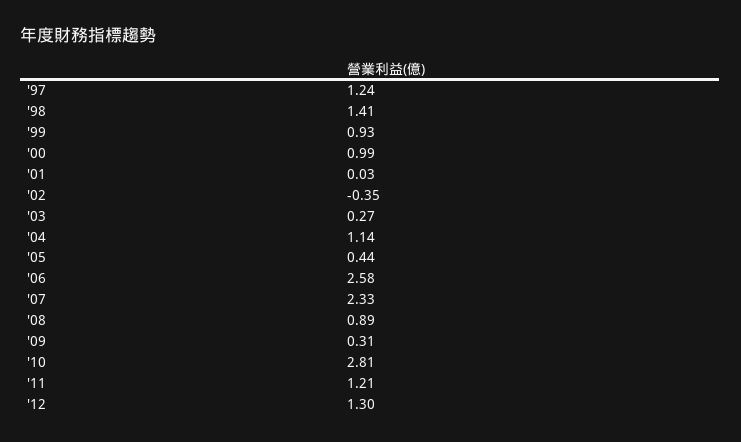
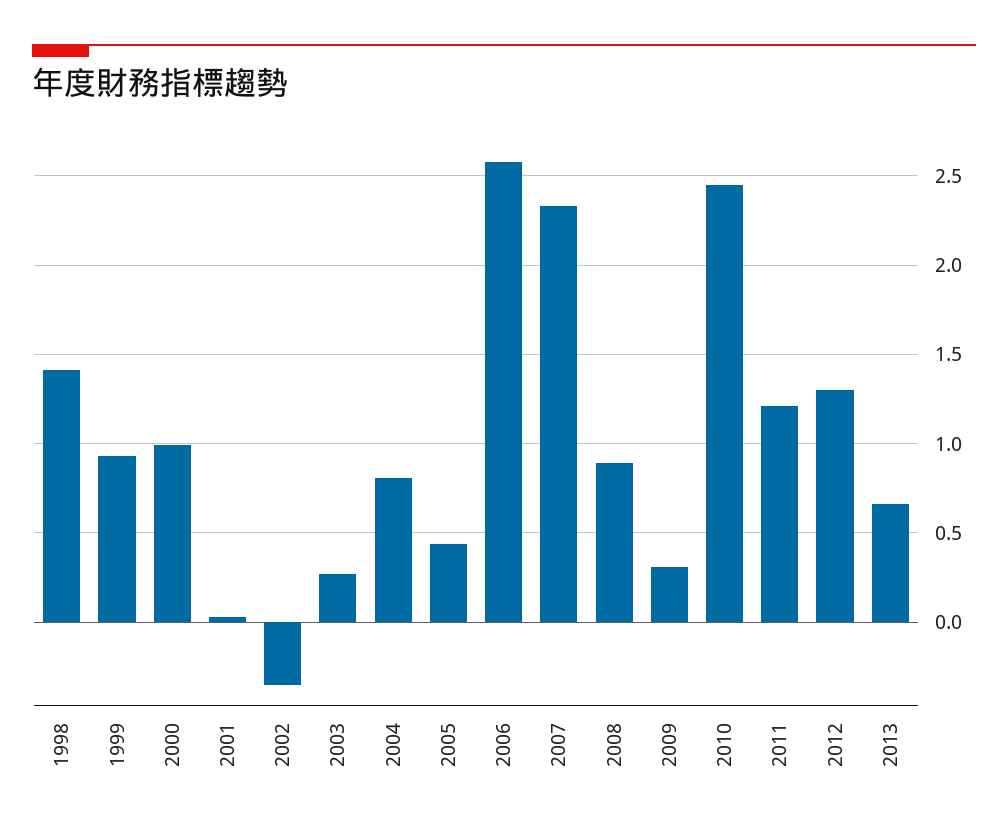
'97: 1.24 -> none
'04: 1.14 -> 0.8
'10: 2.81 -> 2.45
2013: none -> 0.65

